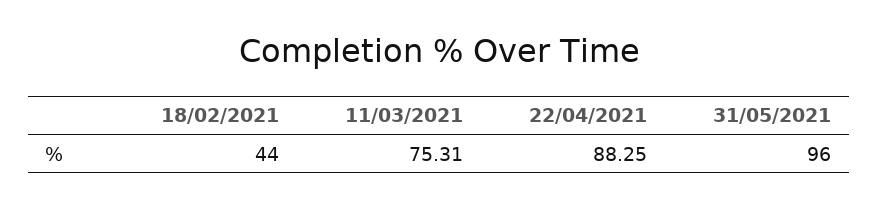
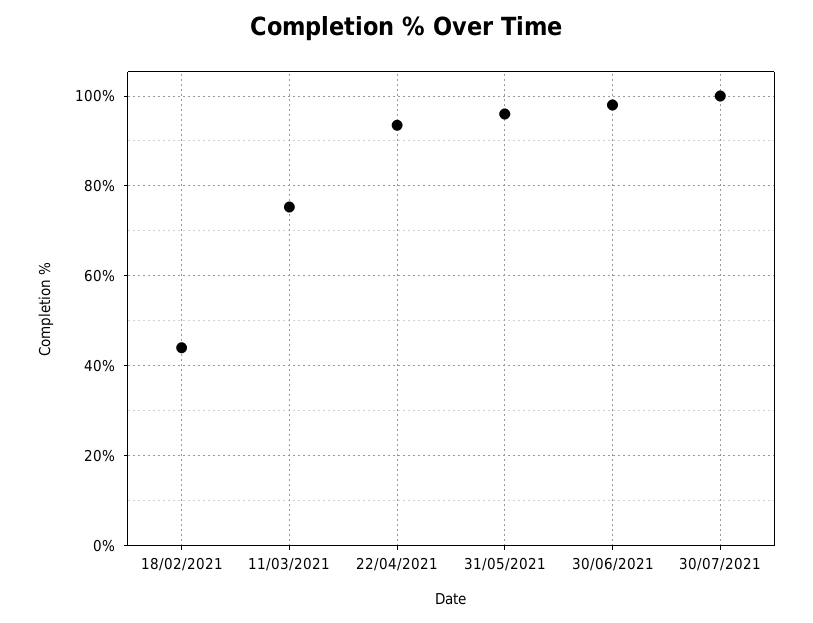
22/04/2021: 88.25 -> 94
30/06/2021: none -> 98
30/07/2021: none -> 100

